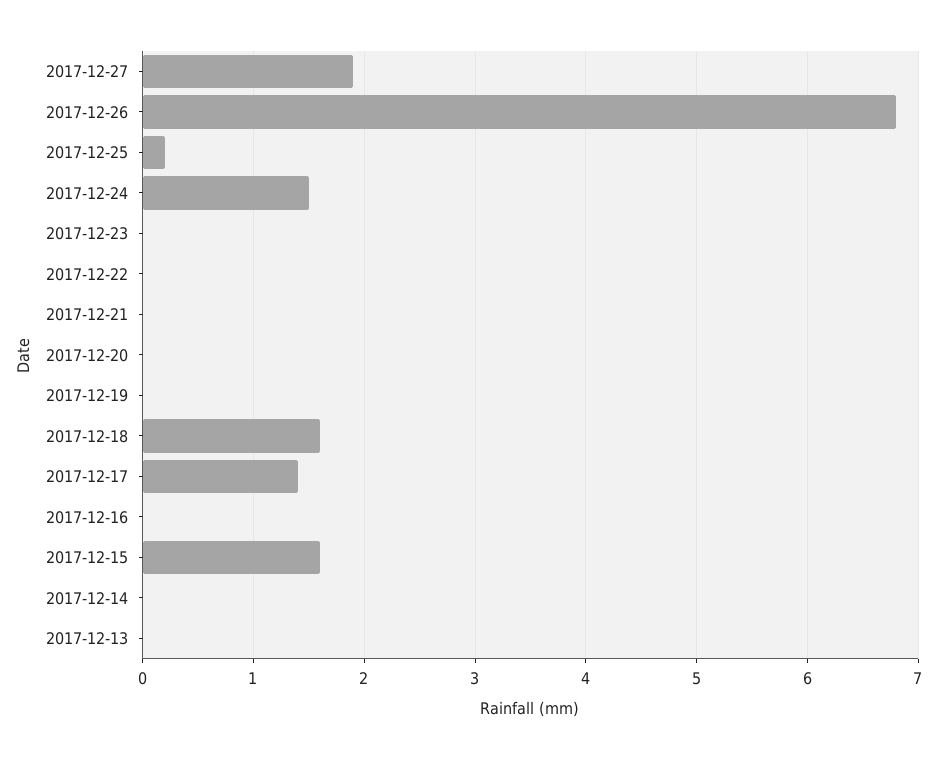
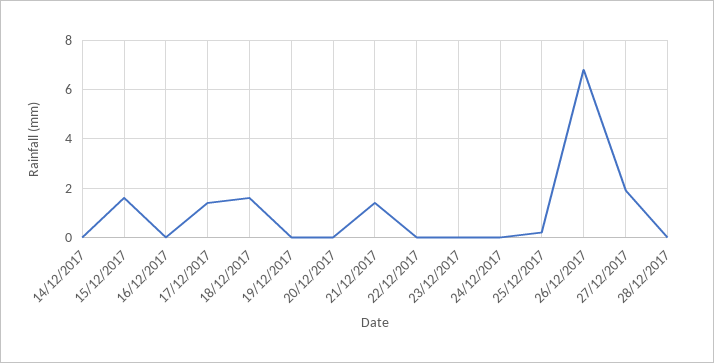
2017-12-24: 1.5 -> 0
2017-12-21: 0 -> 1.5
2017-12-13: 0 -> none
28/12/2017: none -> 0

